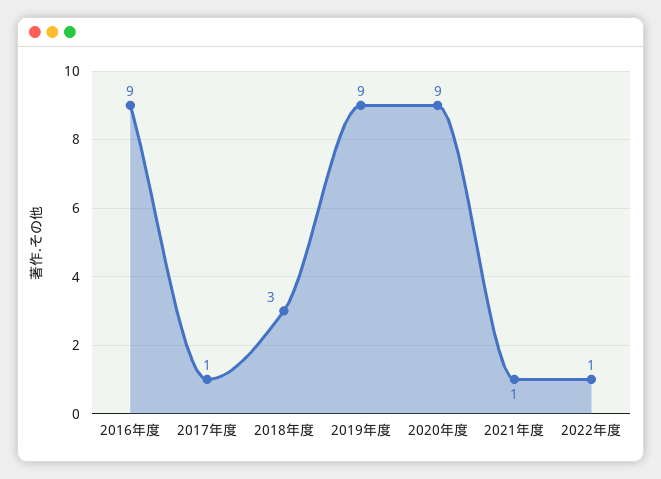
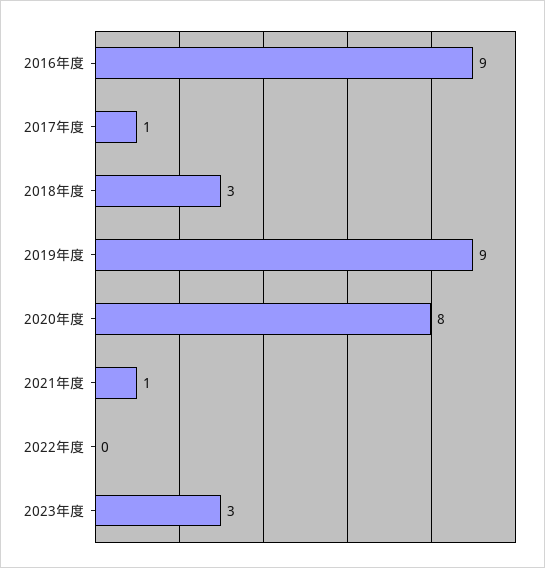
2020年度: 9 -> 8
2022年度: 1 -> 0
2023年度: none -> 3

